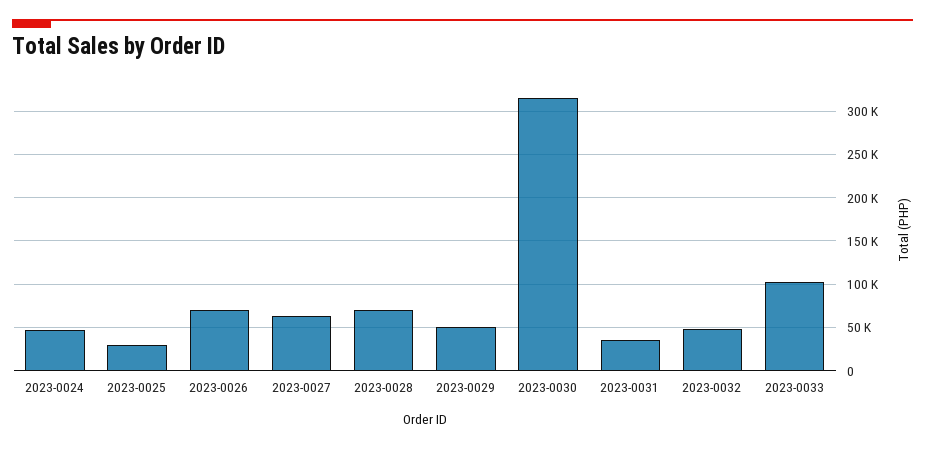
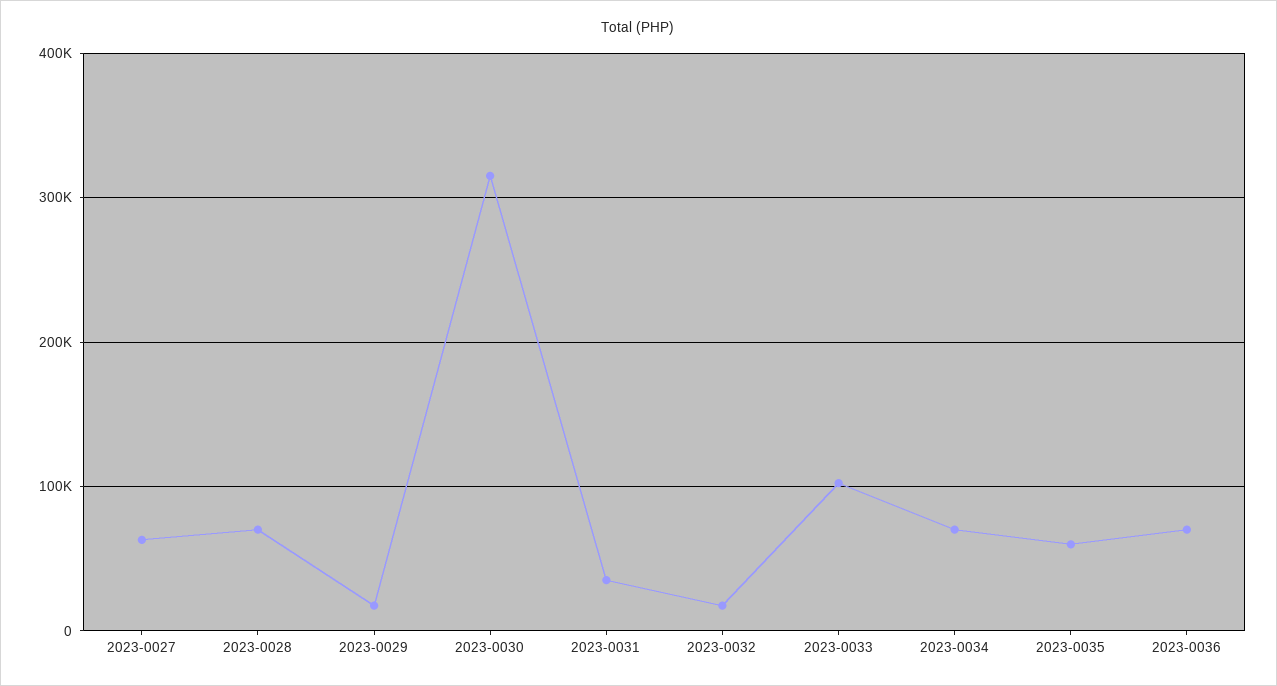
2023-0024: 50000 -> none
2023-0025: 30000 -> none
2023-0026: 70000 -> none
2023-0029: 50000 -> 20000
2023-0032: 50000 -> 20000
2023-0034: none -> 70000
2023-0035: none -> 60000
2023-0036: none -> 70000

